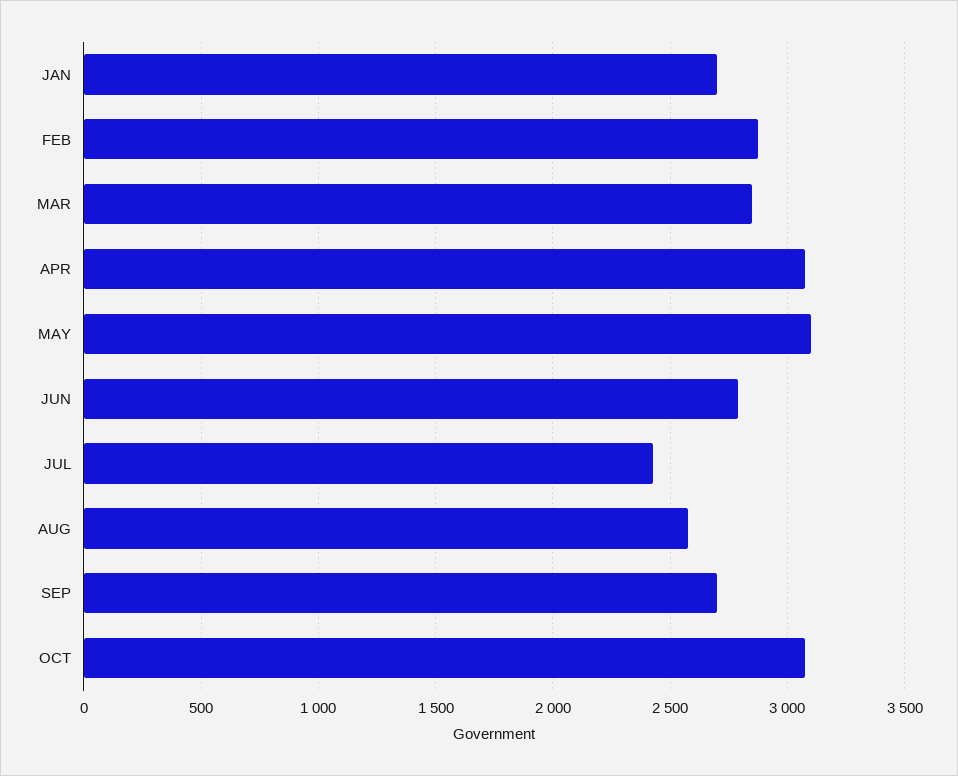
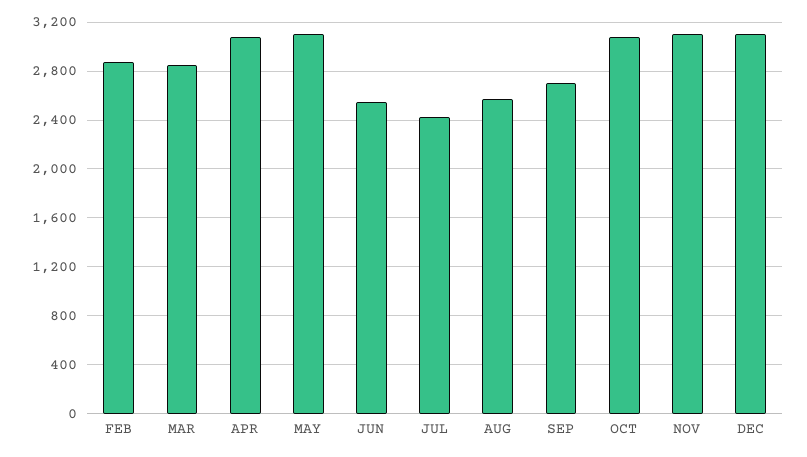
JAN: 2700 -> none
JUN: 2800 -> 2550
NOV: none -> 3100
DEC: none -> 3100

